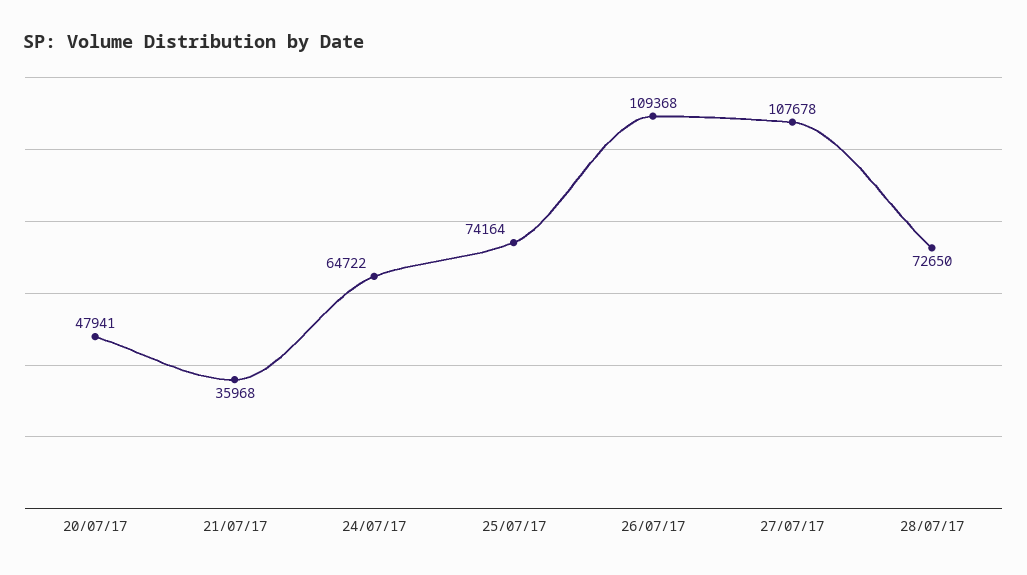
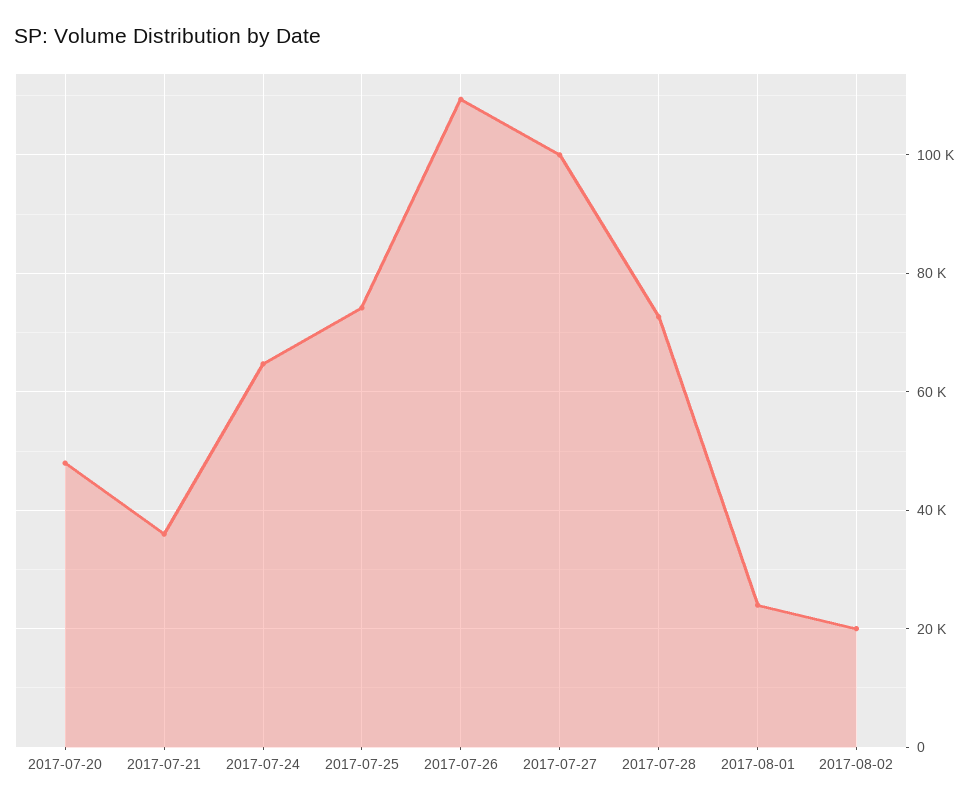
27/07/17: 107678 -> 100000
2017-08-01: none -> 24000
2017-08-02: none -> 20000

